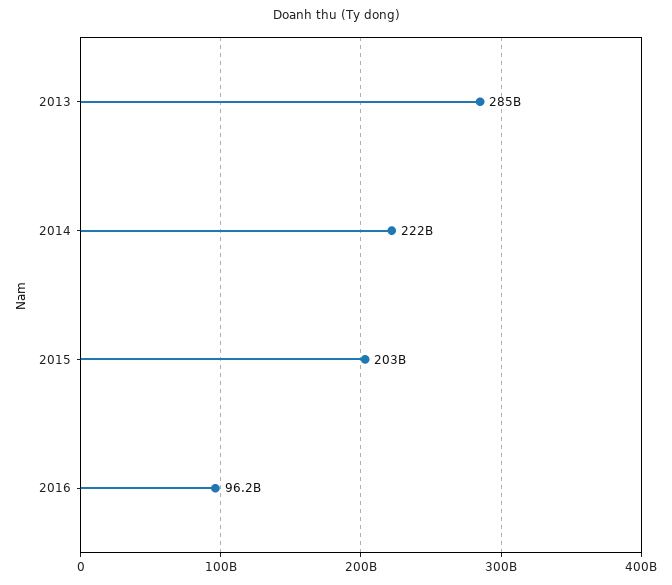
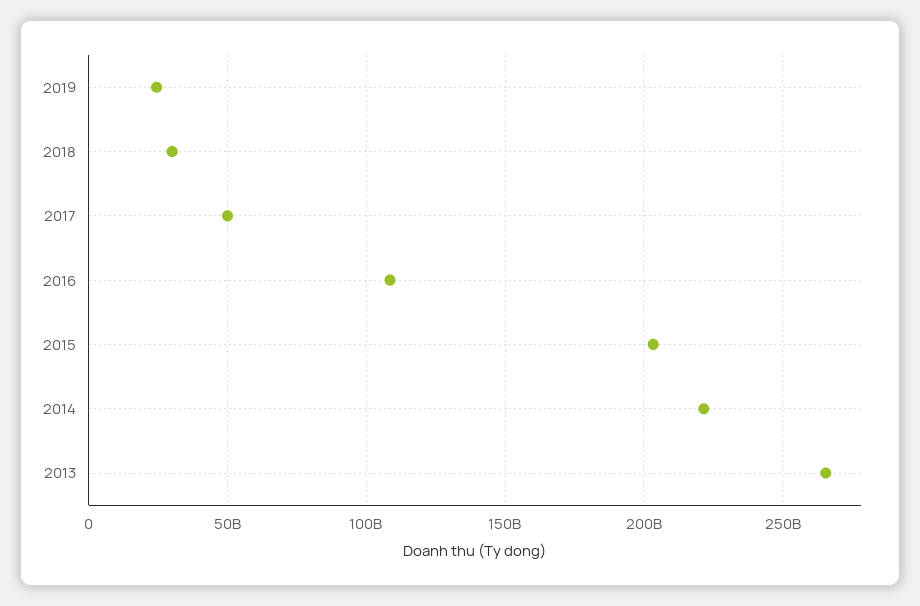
2013: 285000000000 -> 265000000000
2016: 96200000000 -> 110000000000
2019: none -> 25000000000
2018: none -> 30000000000
2017: none -> 50000000000

